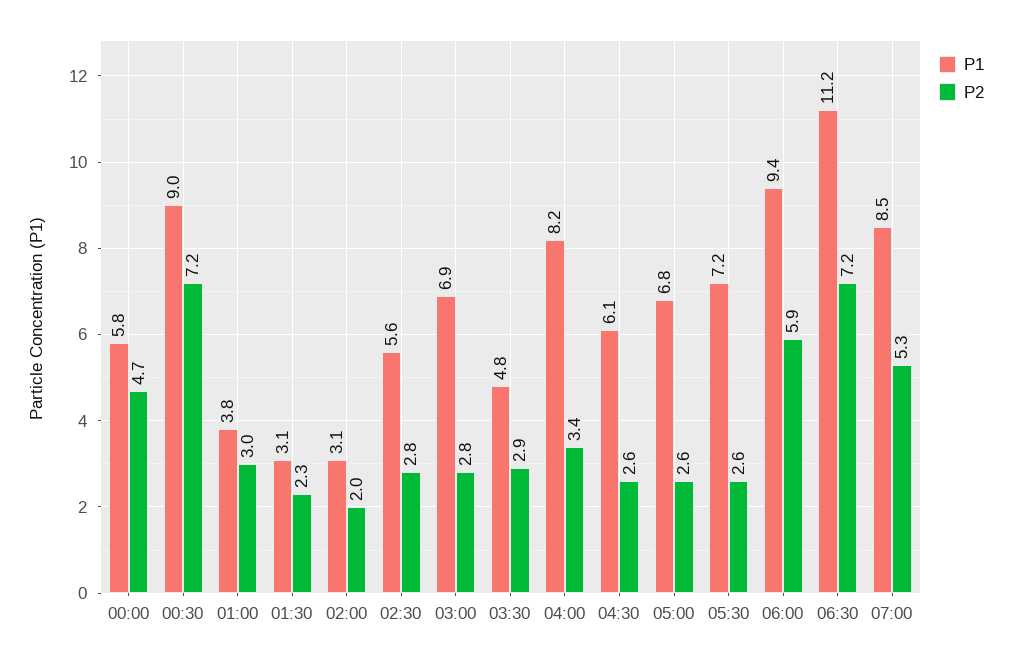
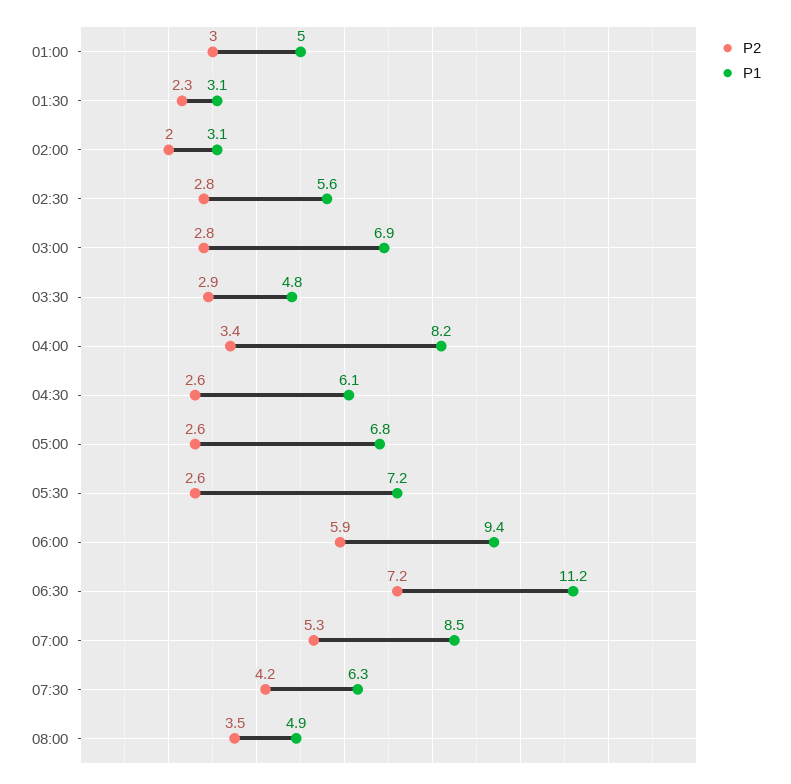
P1, 00:00: 5.8 -> none
P2, 00:00: 4.7 -> none
P1, 00:30: 9 -> none
P2, 00:30: 7.2 -> none
P1, 01:00: 3.8 -> 5
P2, 07:30: none -> 4.2
P1, 07:30: none -> 6.3
P2, 08:00: none -> 3.5
P1, 08:00: none -> 4.9

